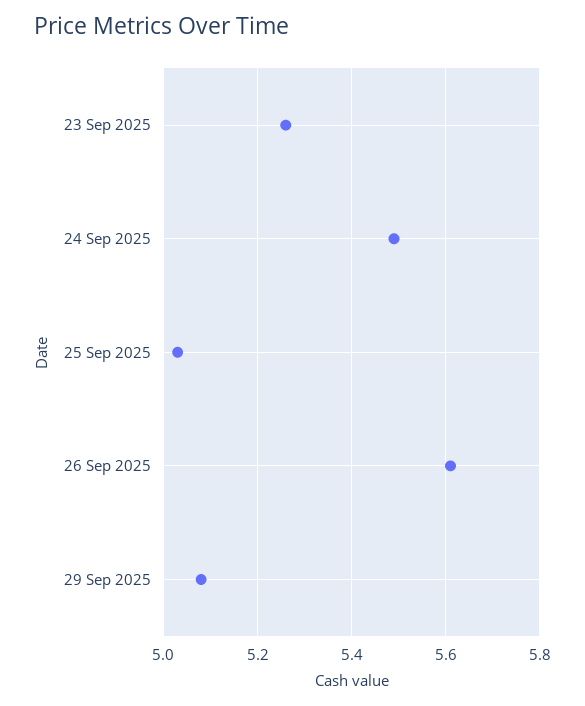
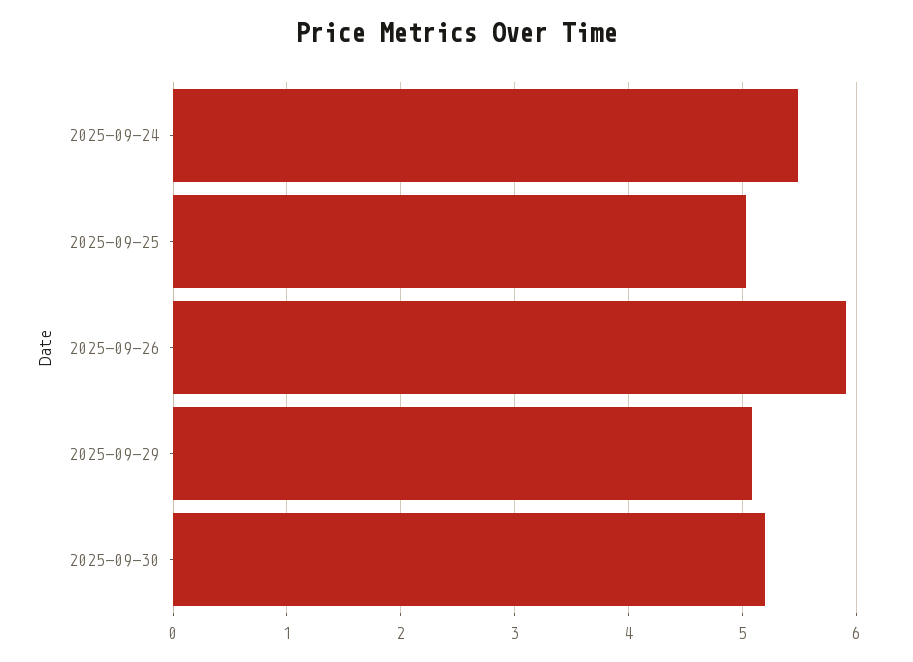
23 Sep 2025: 5.25 -> none
26 Sep 2025: 5.6 -> 5.9
2025-09-30: none -> 5.2

